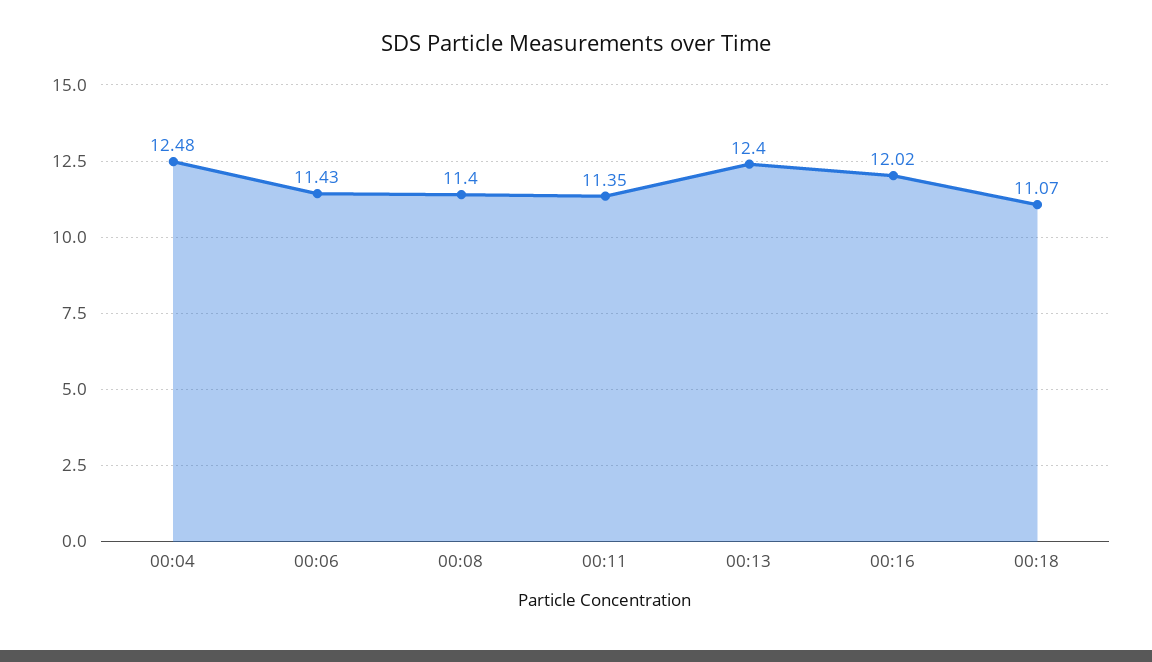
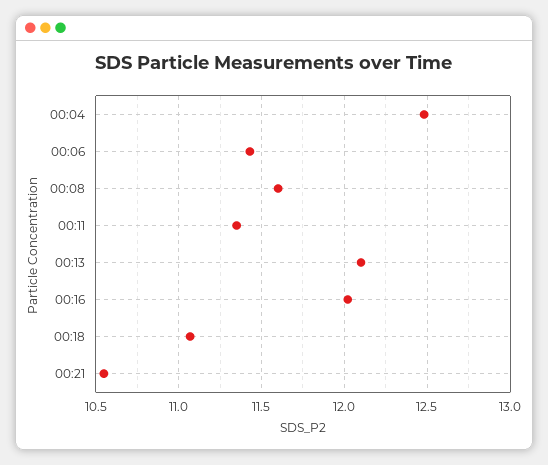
00:08: 11.4 -> 11.6
00:13: 12.4 -> 12.1
00:21: none -> 10.55

